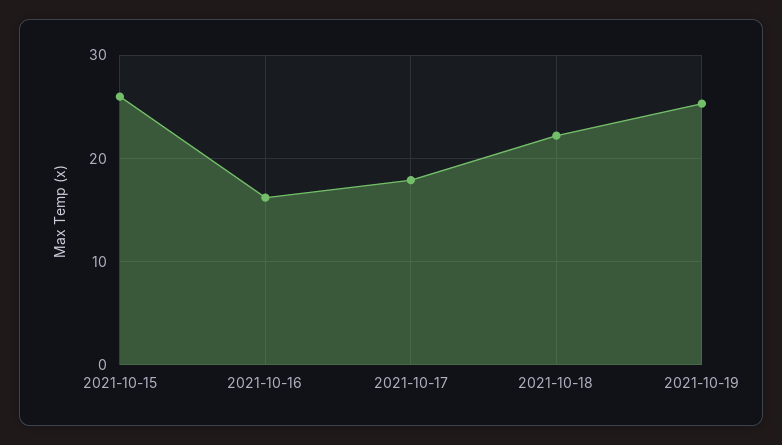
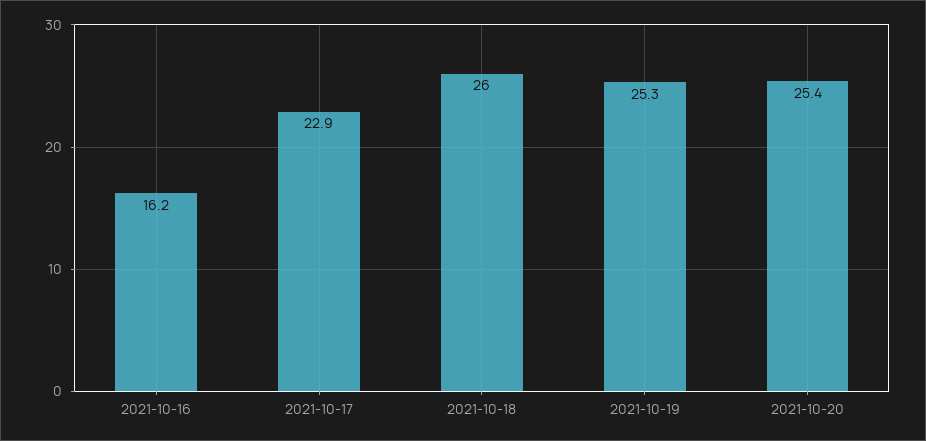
2021-10-15: 26 -> none
2021-10-17: 18 -> 22.9
2021-10-18: 22 -> 26
2021-10-20: none -> 25.4

